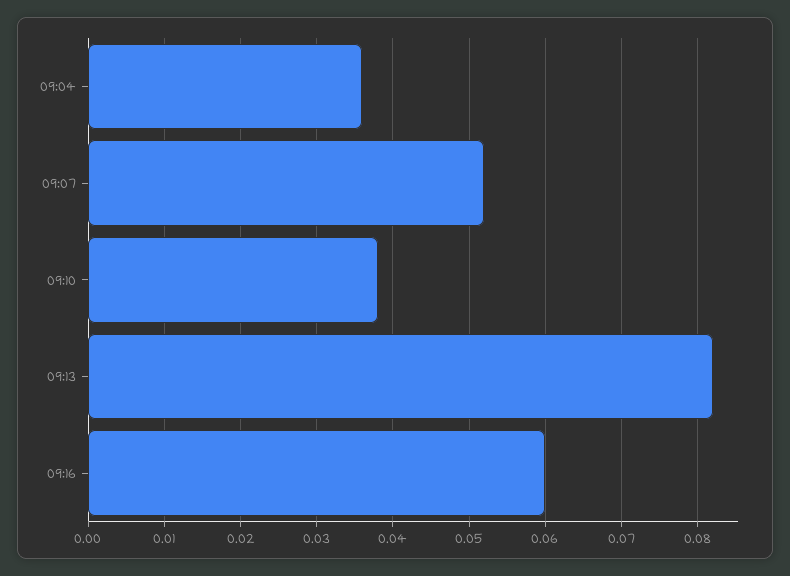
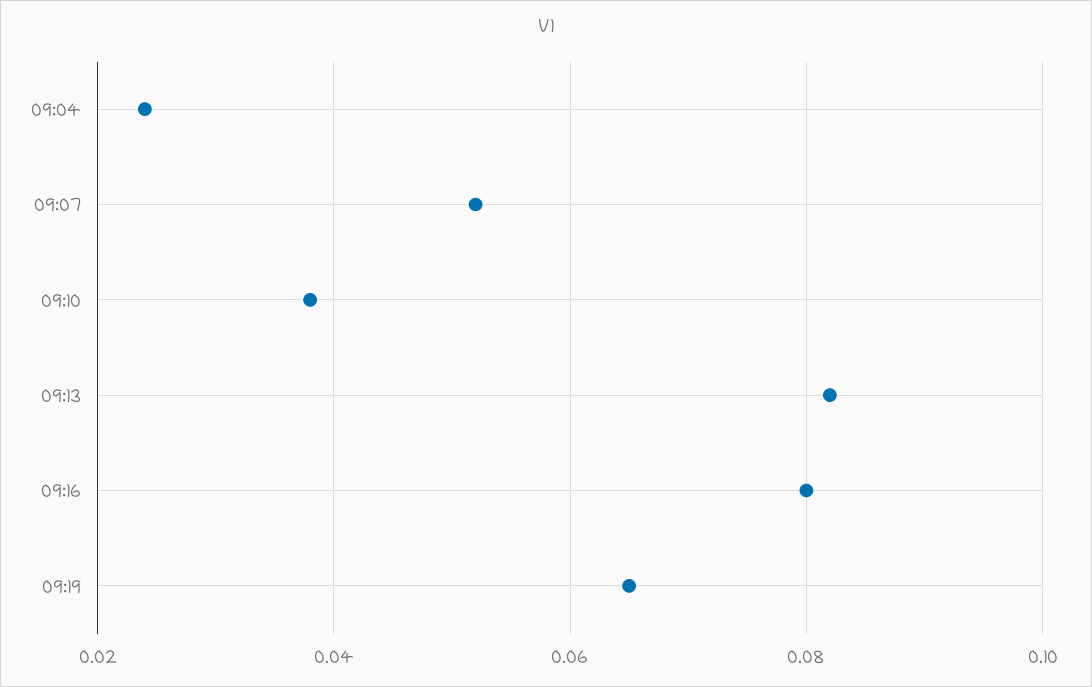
09:04: 0.036 -> 0.025
09:16: 0.06 -> 0.08
09:19: none -> 0.065

